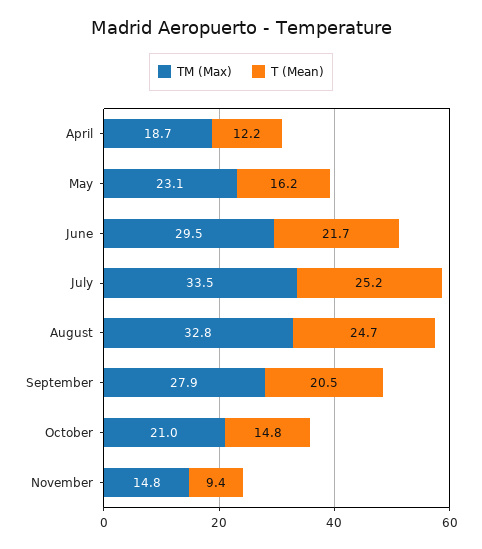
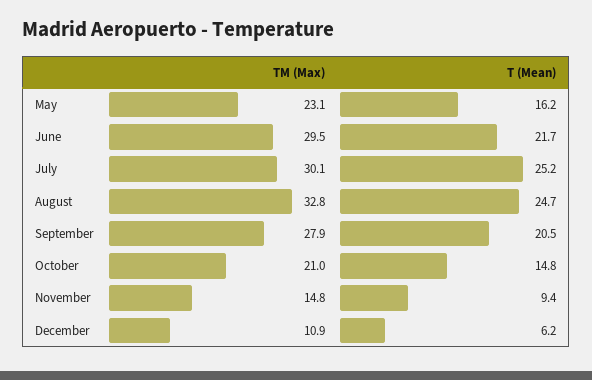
TM (Max), April: 18.7 -> none
T (Mean), April: 12.2 -> none
TM (Max), July: 33.5 -> 30.1
TM (Max), December: none -> 10.9
T (Mean), December: none -> 6.2

